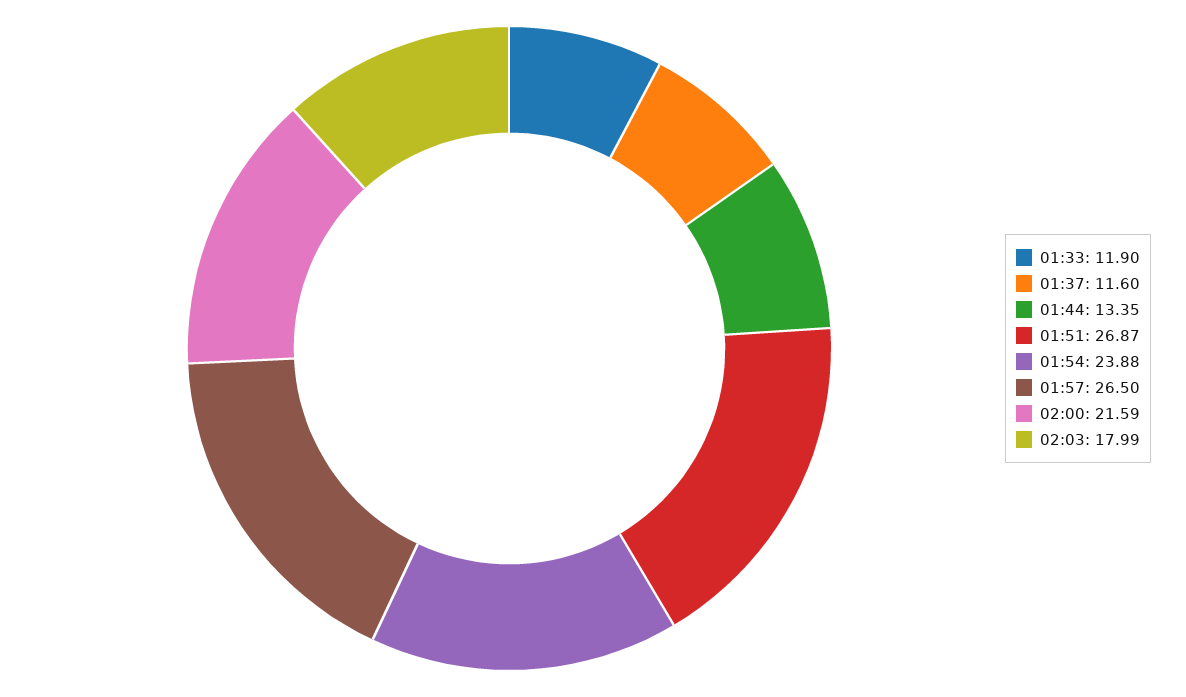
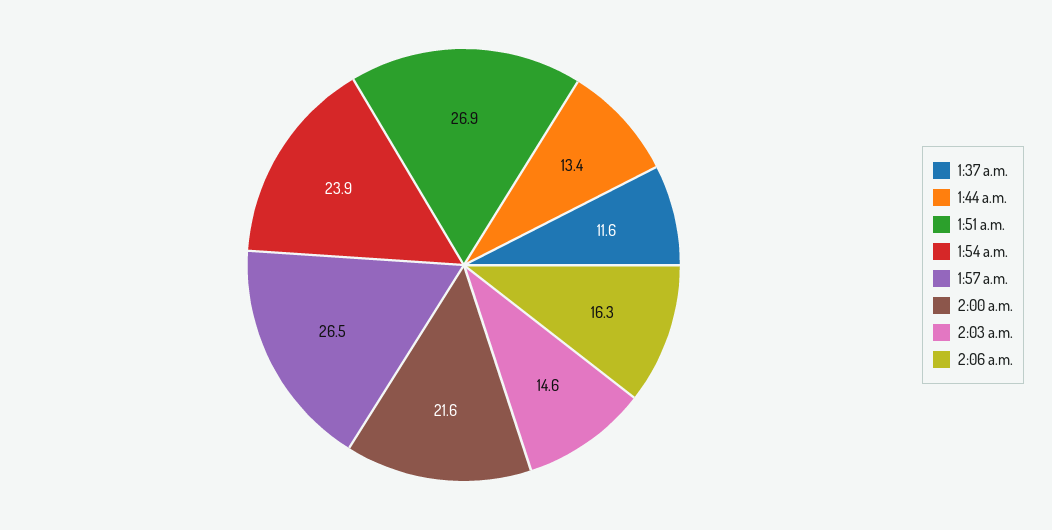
01:33: 11.9 -> none
02:03: 17.99 -> 14.6
2:06 a.m.: none -> 16.3

